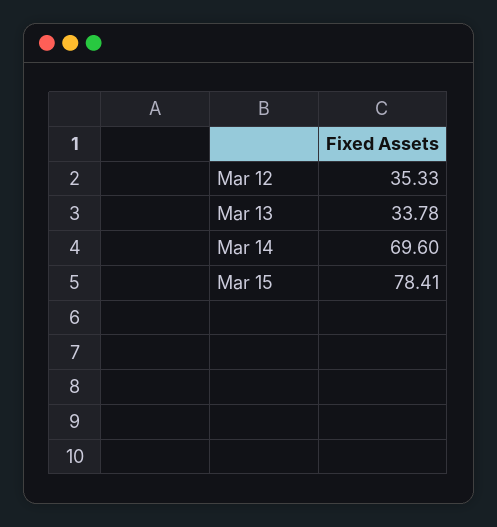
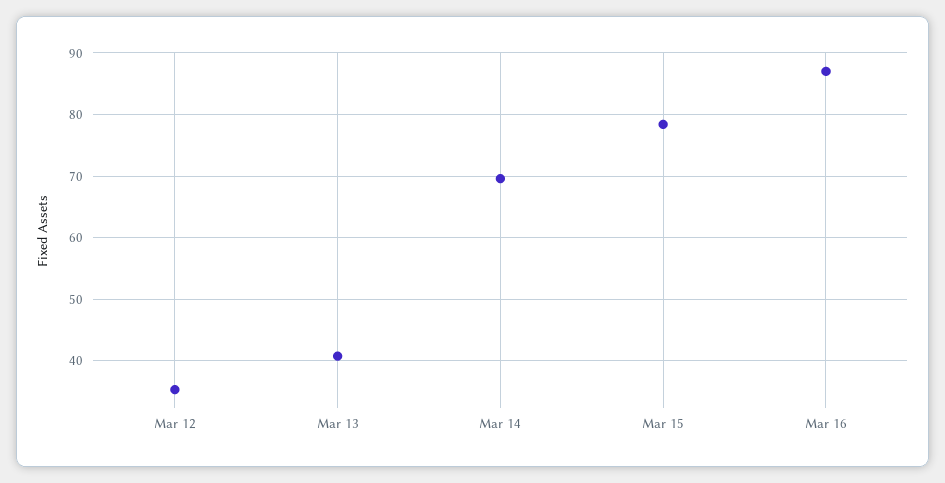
Mar 13: 33.78 -> 41
Mar 16: none -> 87

